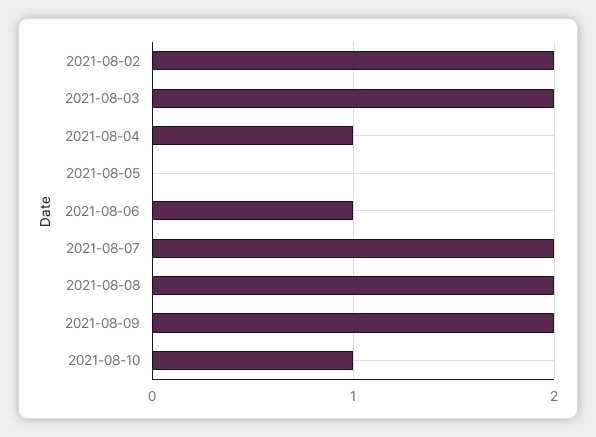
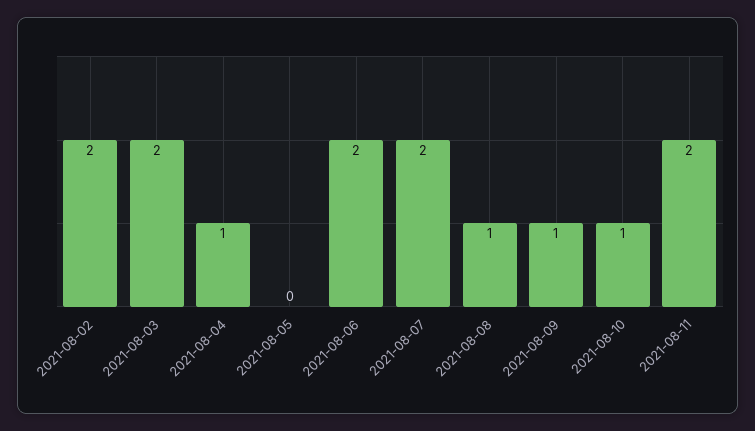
2021-08-06: 1 -> 2
2021-08-08: 2 -> 1
2021-08-09: 2 -> 1
2021-08-11: none -> 2

